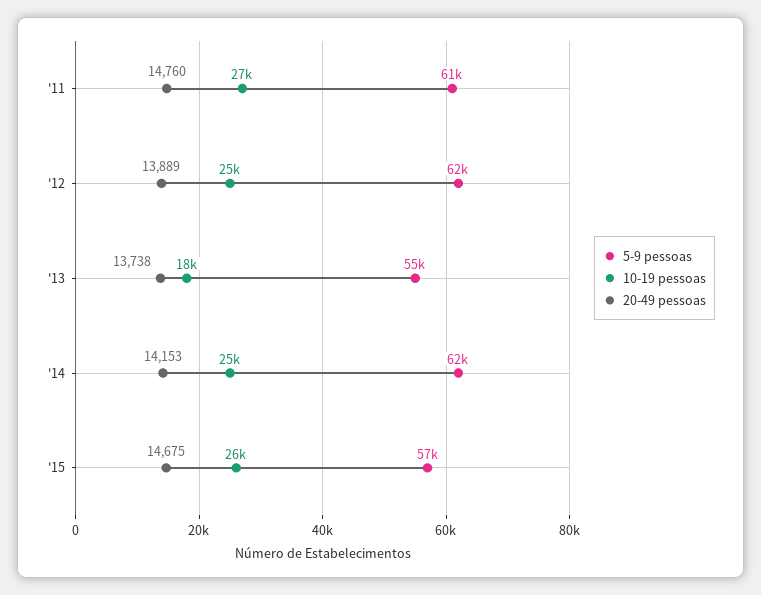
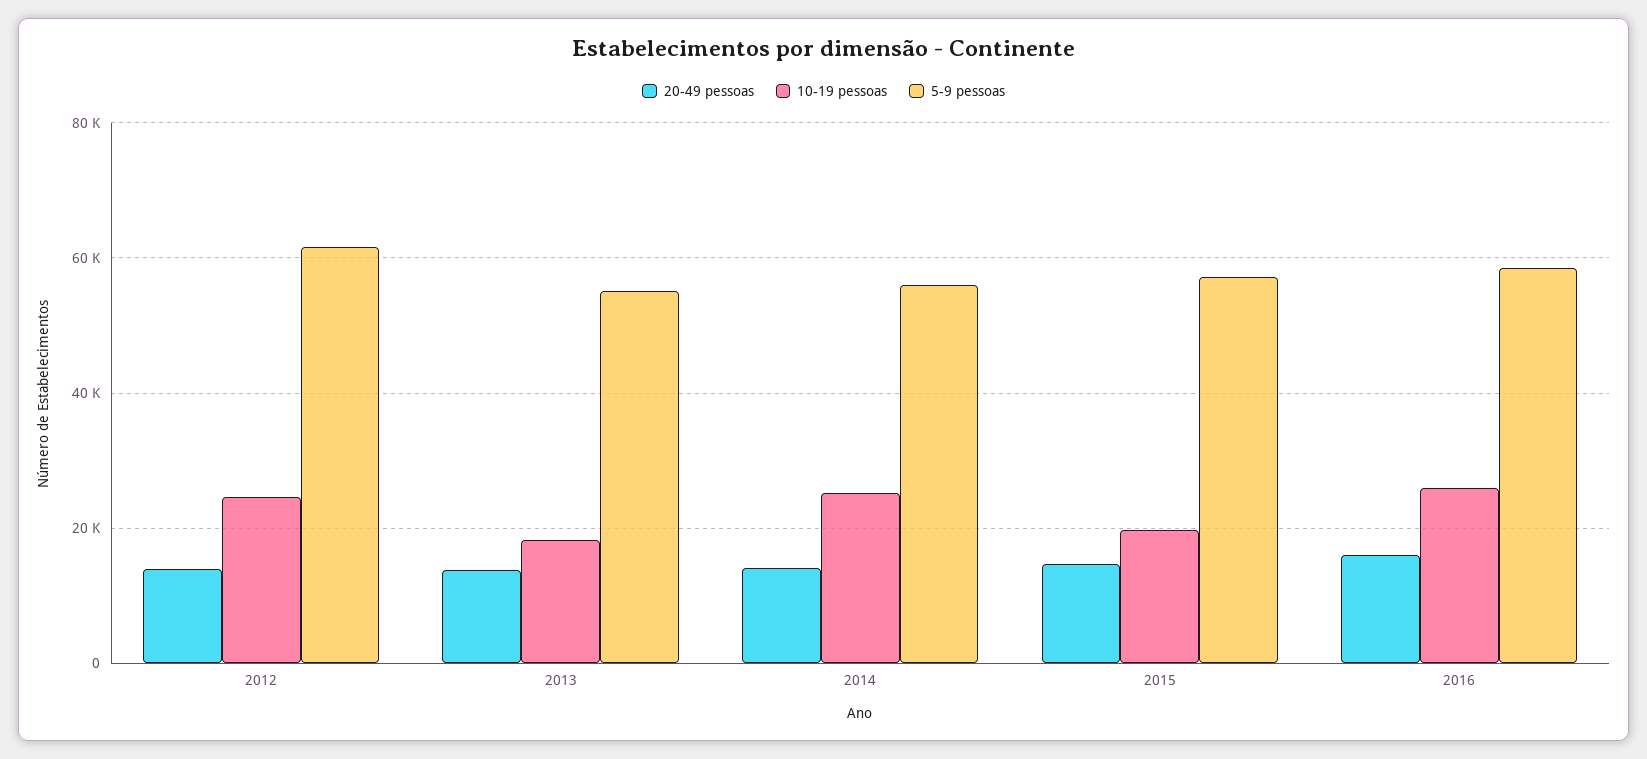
5-9 pessoas, '11: 61000 -> none
10-19 pessoas, '11: 27000 -> none
20-49 pessoas, '11: 14760 -> none
5-9 pessoas, '14: 62000 -> 56000
10-19 pessoas, '15: 26000 -> 20000
20-49 pessoas, 2016: none -> 16000
10-19 pessoas, 2016: none -> 26000
5-9 pessoas, 2016: none -> 58000

